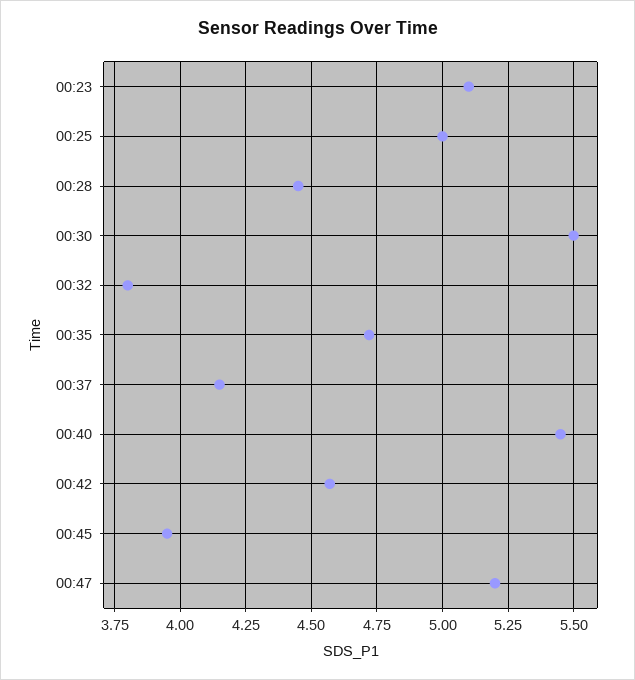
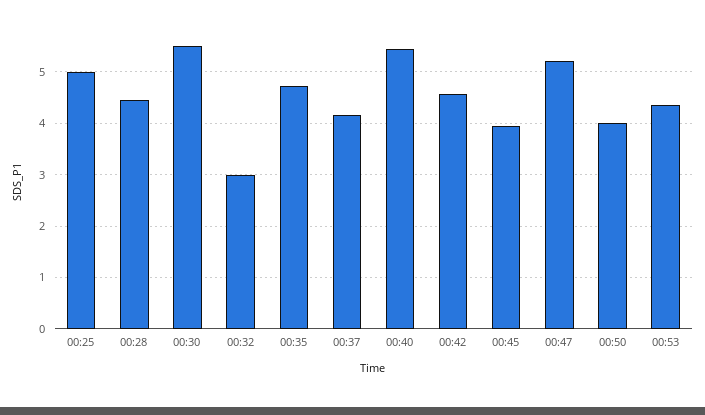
00:23: 5.1 -> none
00:32: 3.8 -> 3
00:50: none -> 4
00:53: none -> 4.4

